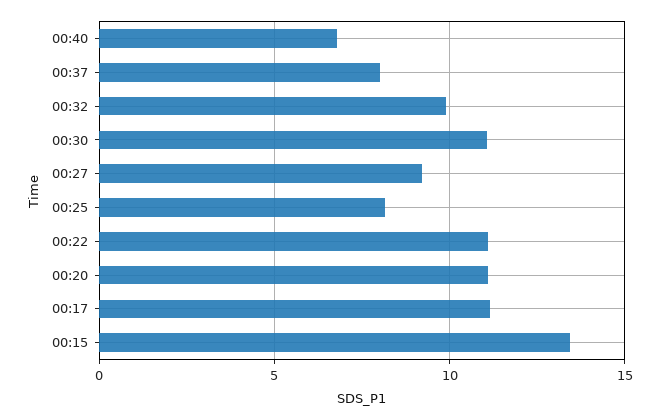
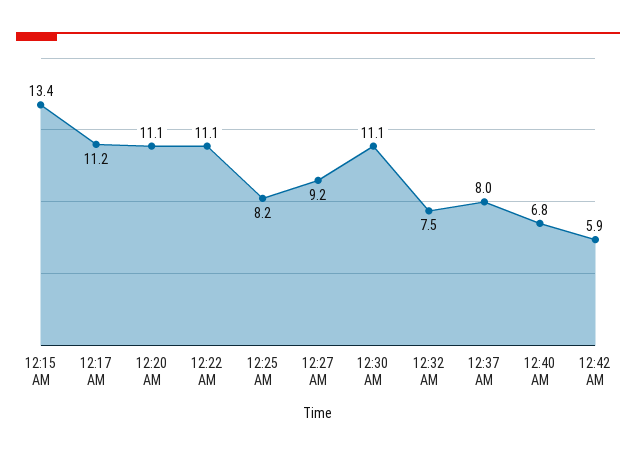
00:32: 10 -> 7.5
12:42 AM: none -> 5.9

